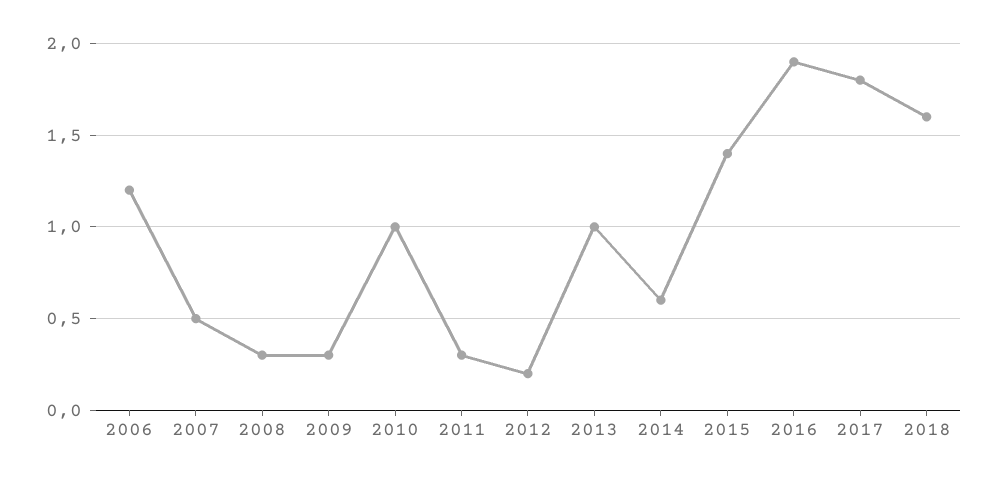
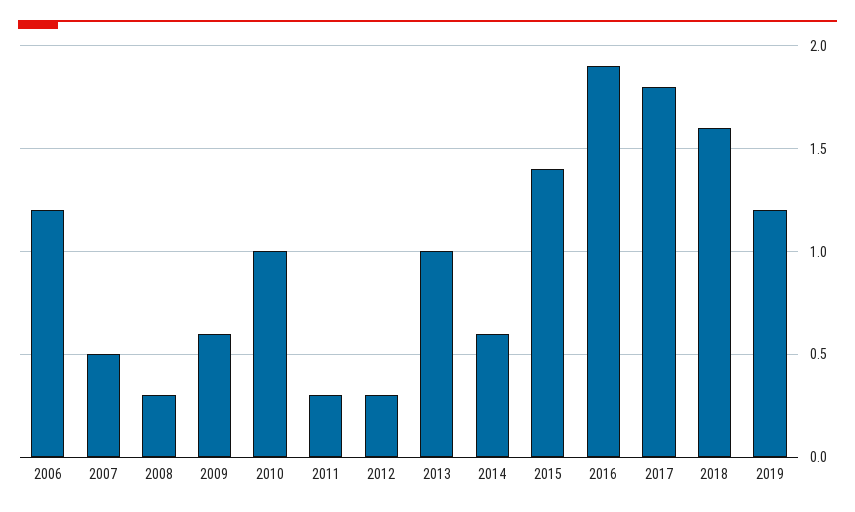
2009: 0.3 -> 0.6
2012: 0.2 -> 0.3
2019: none -> 1.2

